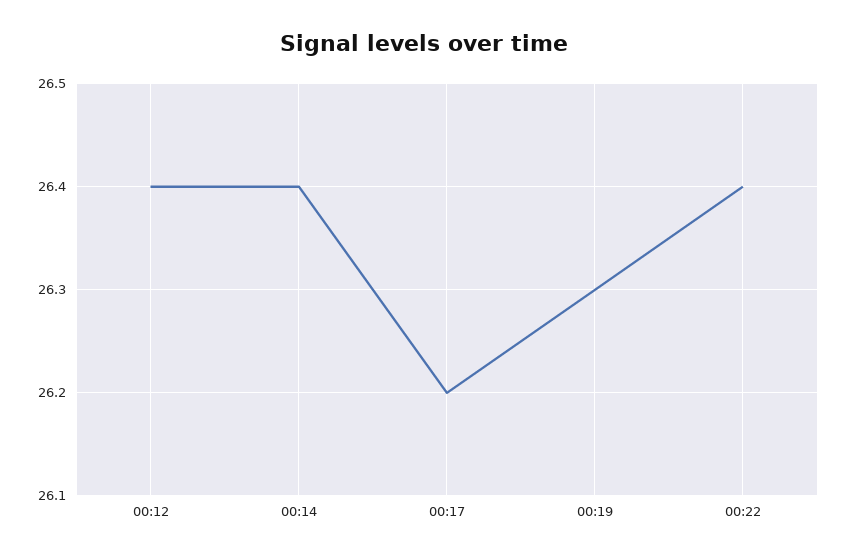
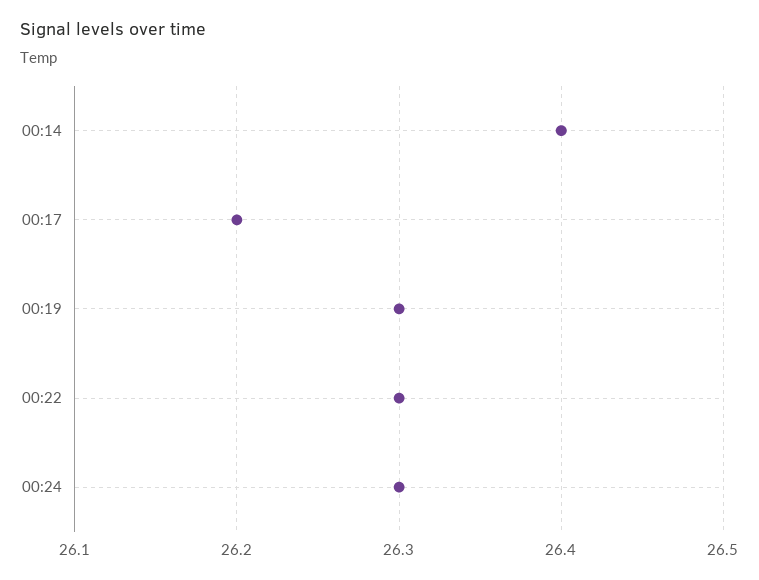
00:12: 26.4 -> none
00:22: 26.4 -> 26.3
00:24: none -> 26.3

